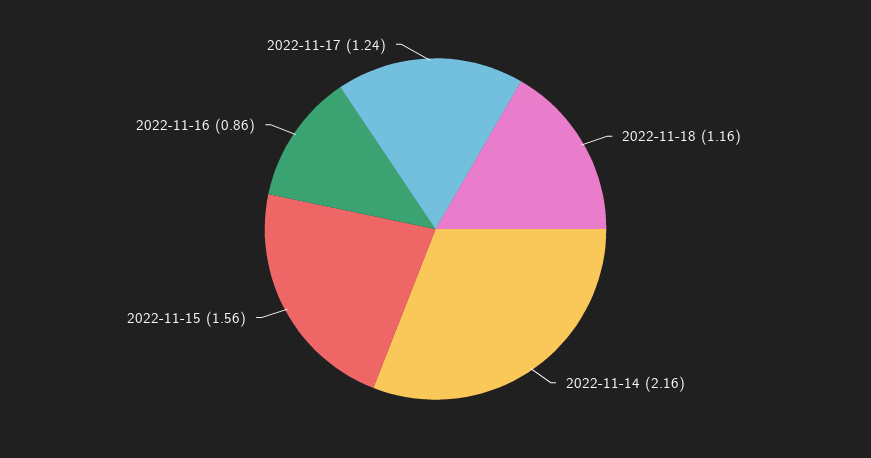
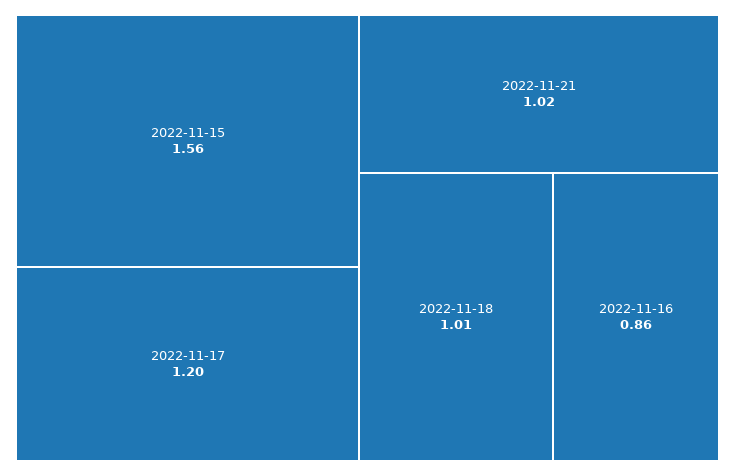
2022-11-18: 1.16 -> 1.01
2022-11-14: 2.16 -> none
2022-11-17: 1.24 -> 1.2
2022-11-21: none -> 1.02

